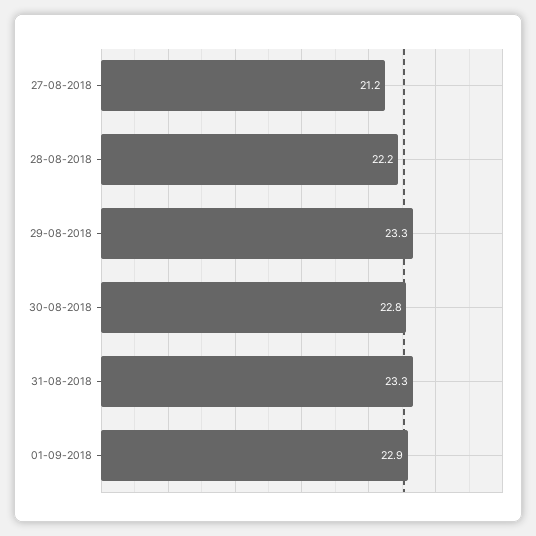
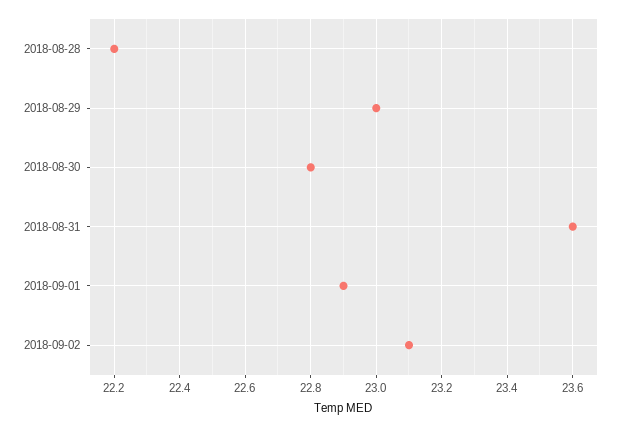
27-08-2018: 21.2 -> none
29-08-2018: 23.3 -> 23
31-08-2018: 23.3 -> 23.6
2018-09-02: none -> 23.1

